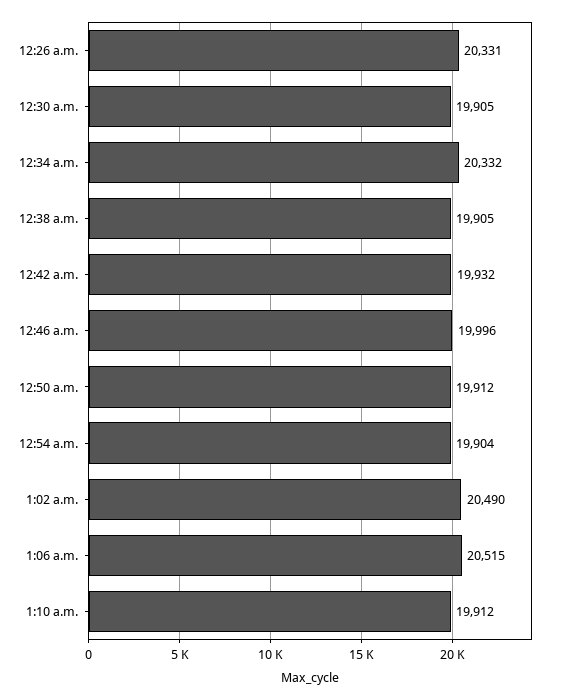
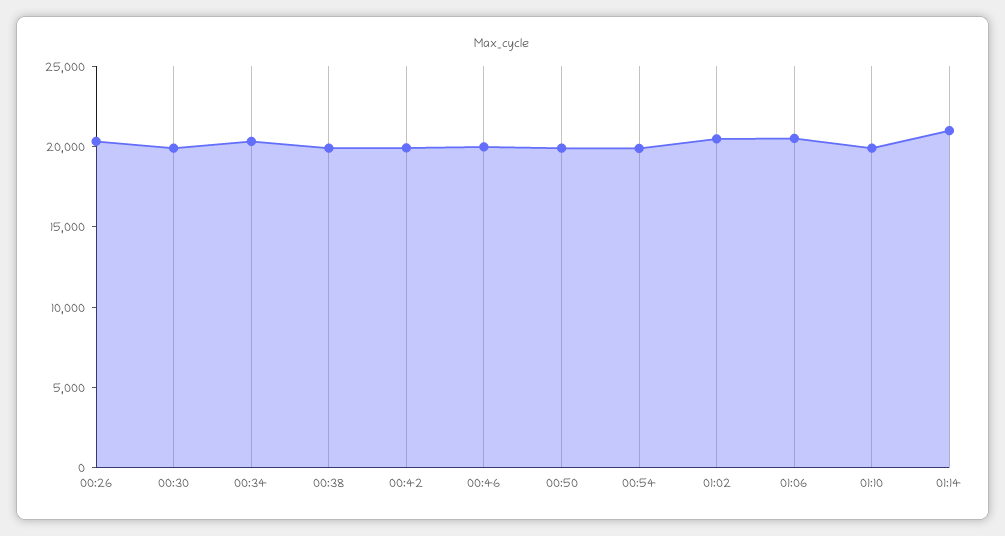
01:14: none -> 21000

